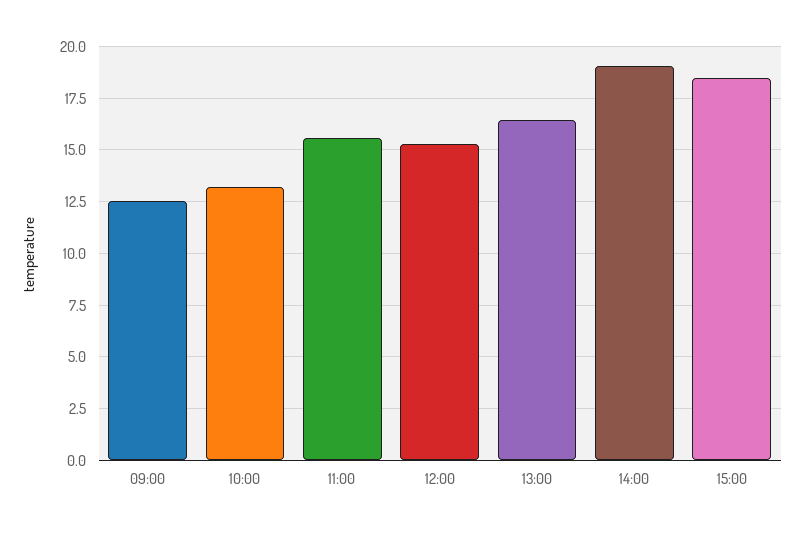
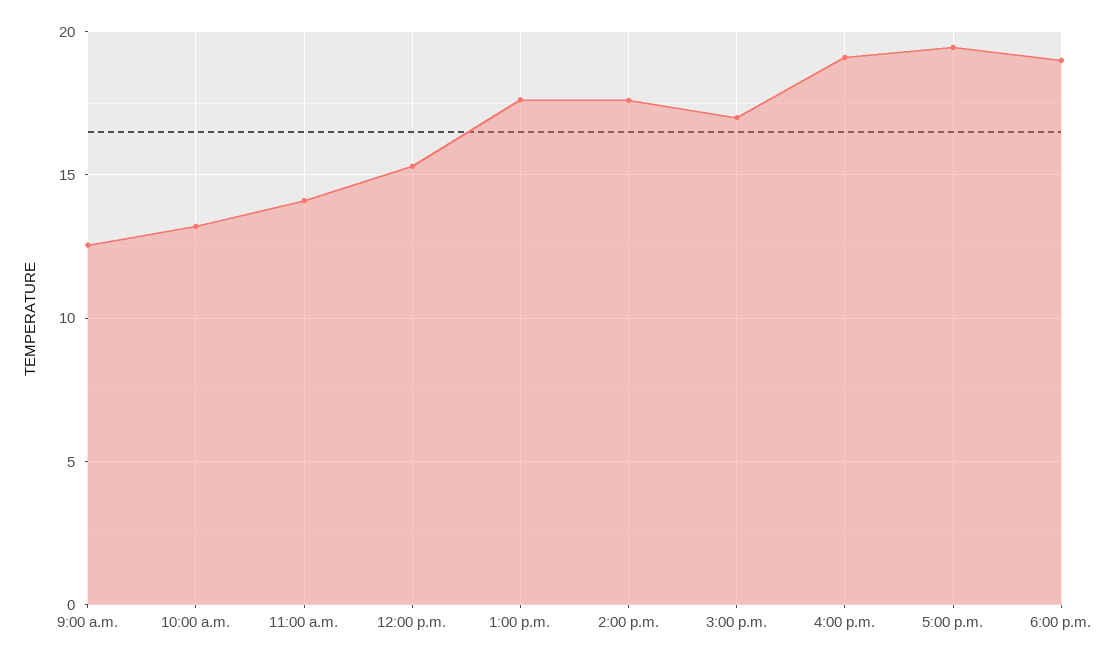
11:00: 15.5 -> 14
13:00: 16.5 -> 17.5
14:00: 19 -> 17.5
15:00: 18.5 -> 17
4:00 p.m.: none -> 19
5:00 p.m.: none -> 19.5
6:00 p.m.: none -> 19

